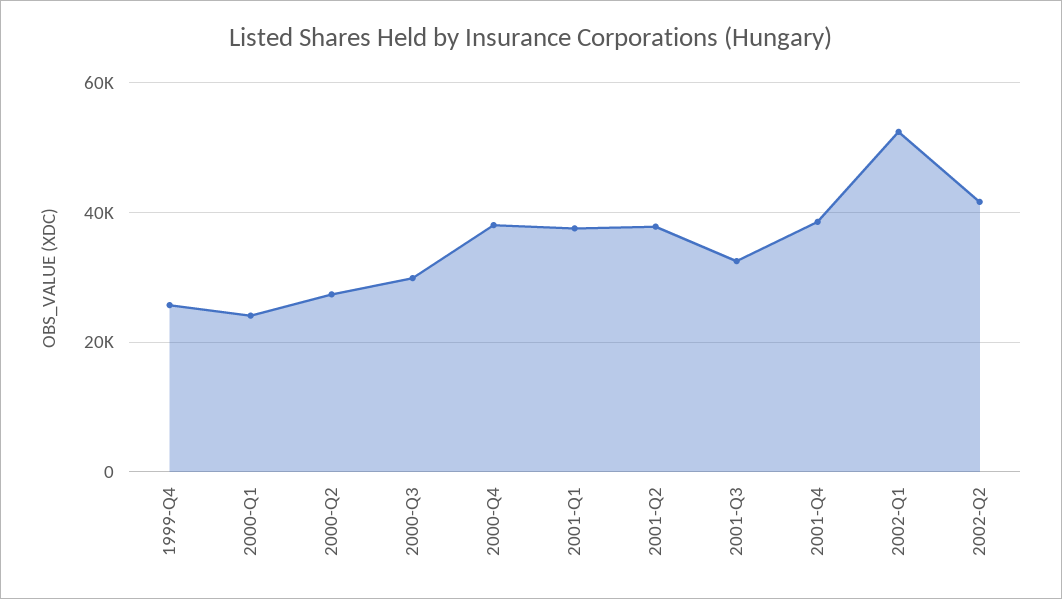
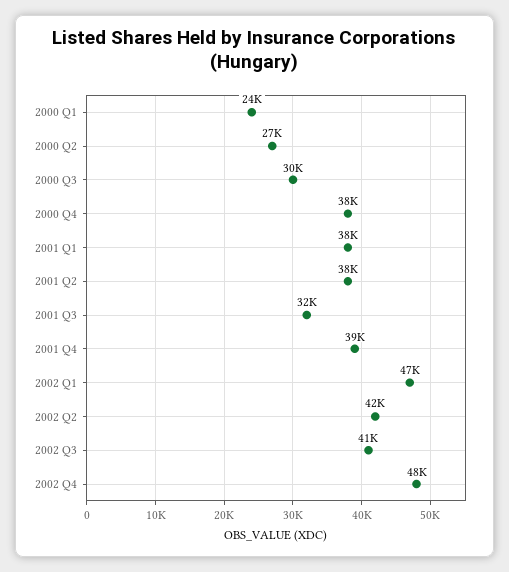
1999-Q4: 26000 -> none
2002-Q1: 52000 -> 47000
2002 Q3: none -> 41000
2002 Q4: none -> 48000

